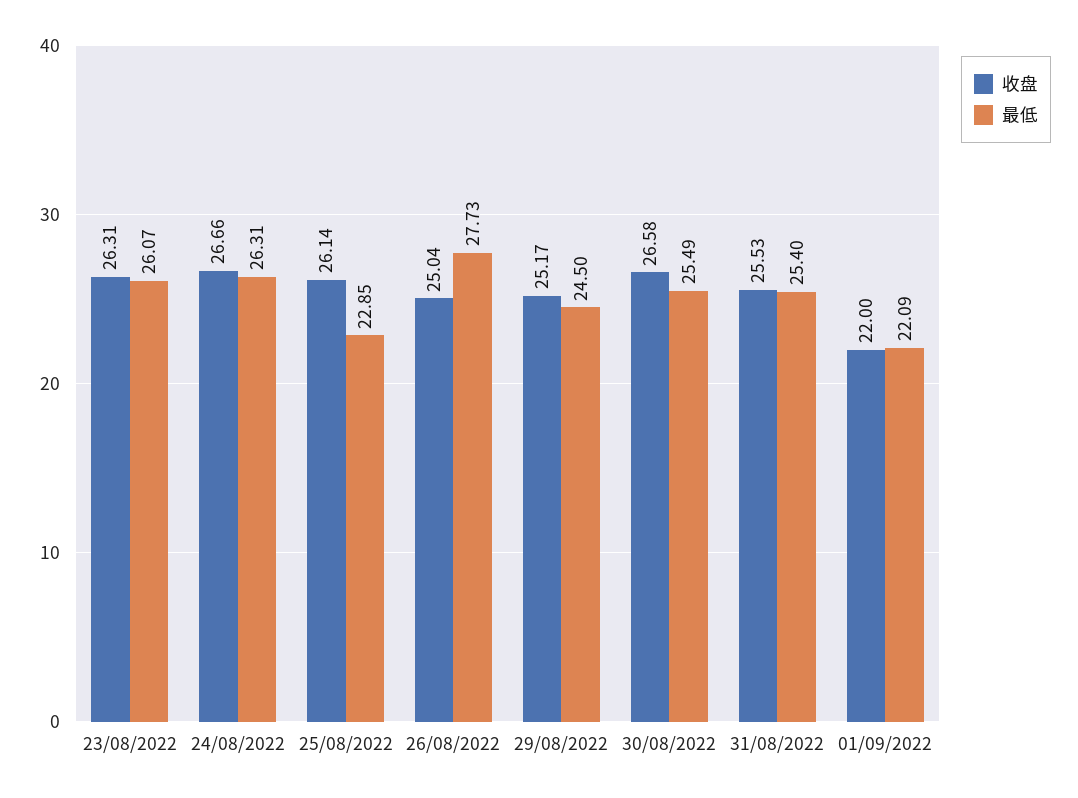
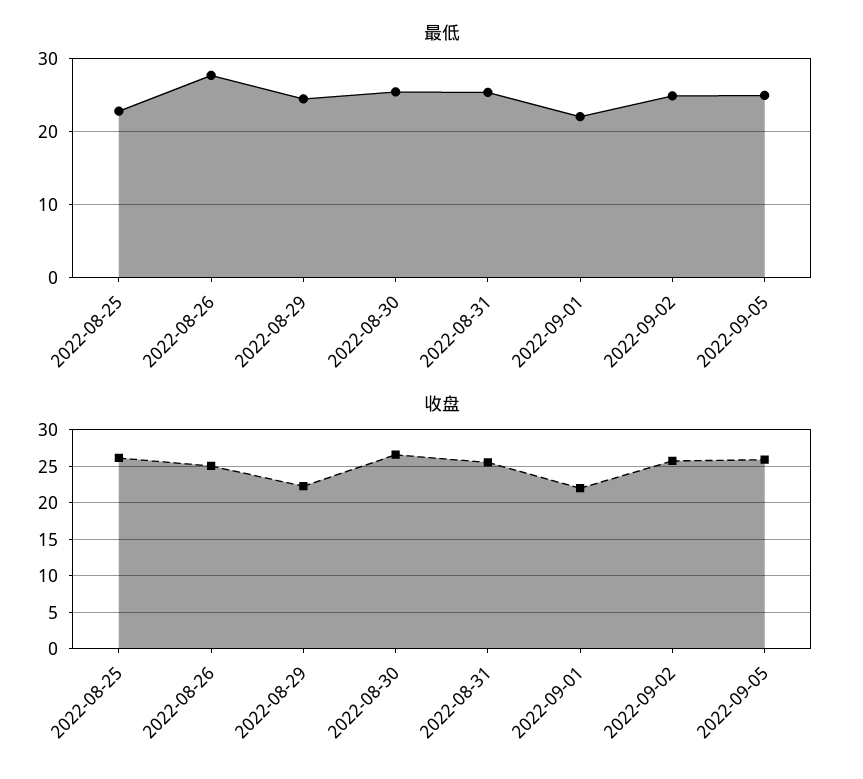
收盘, 23/08/2022: 26.31 -> none
最低, 23/08/2022: 26.07 -> none
收盘, 24/08/2022: 26.66 -> none
最低, 24/08/2022: 26.31 -> none
收盘, 29/08/2022: 25.17 -> 22
最低, 2022-09-02: none -> 25
最低, 2022-09-05: none -> 25
收盘, 2022-09-02: none -> 26
收盘, 2022-09-05: none -> 26

